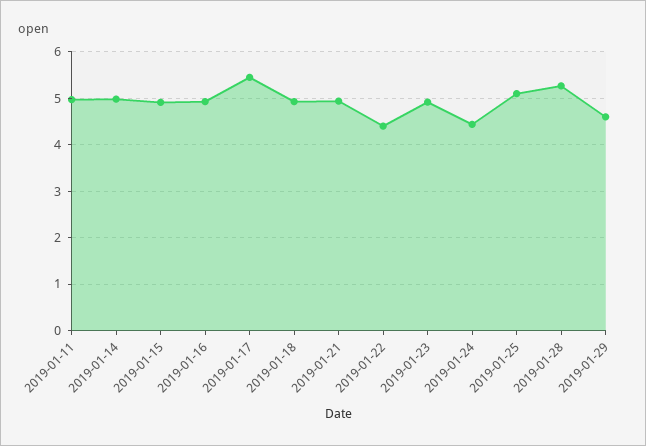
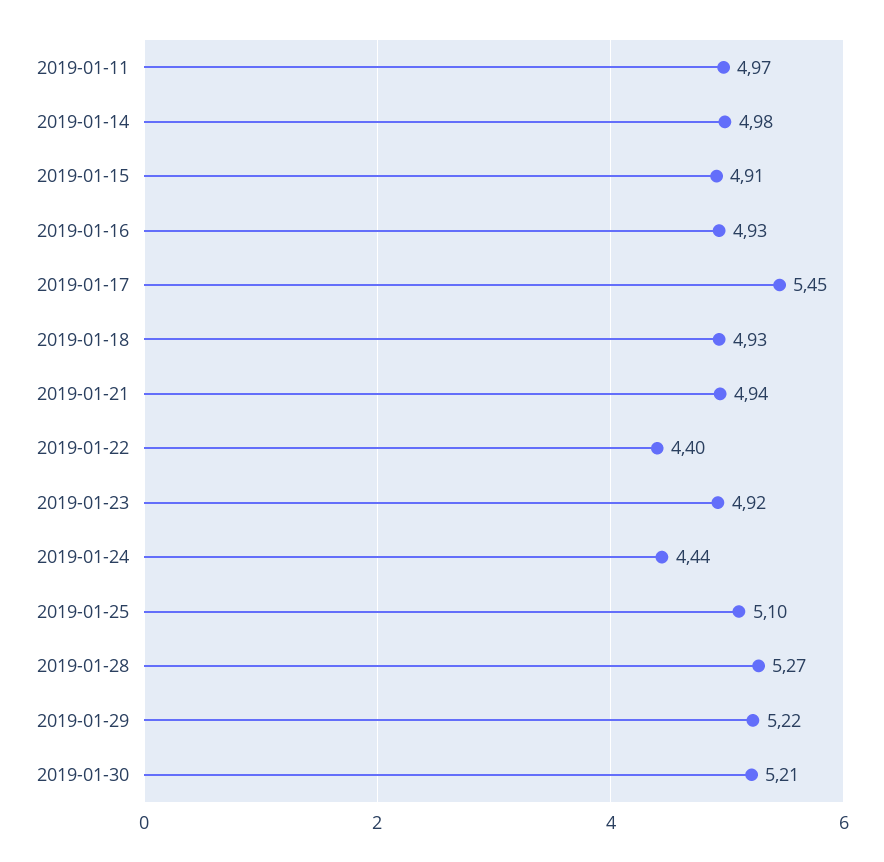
2019-01-29: 4.6 -> 5.22
2019-01-30: none -> 5.21

